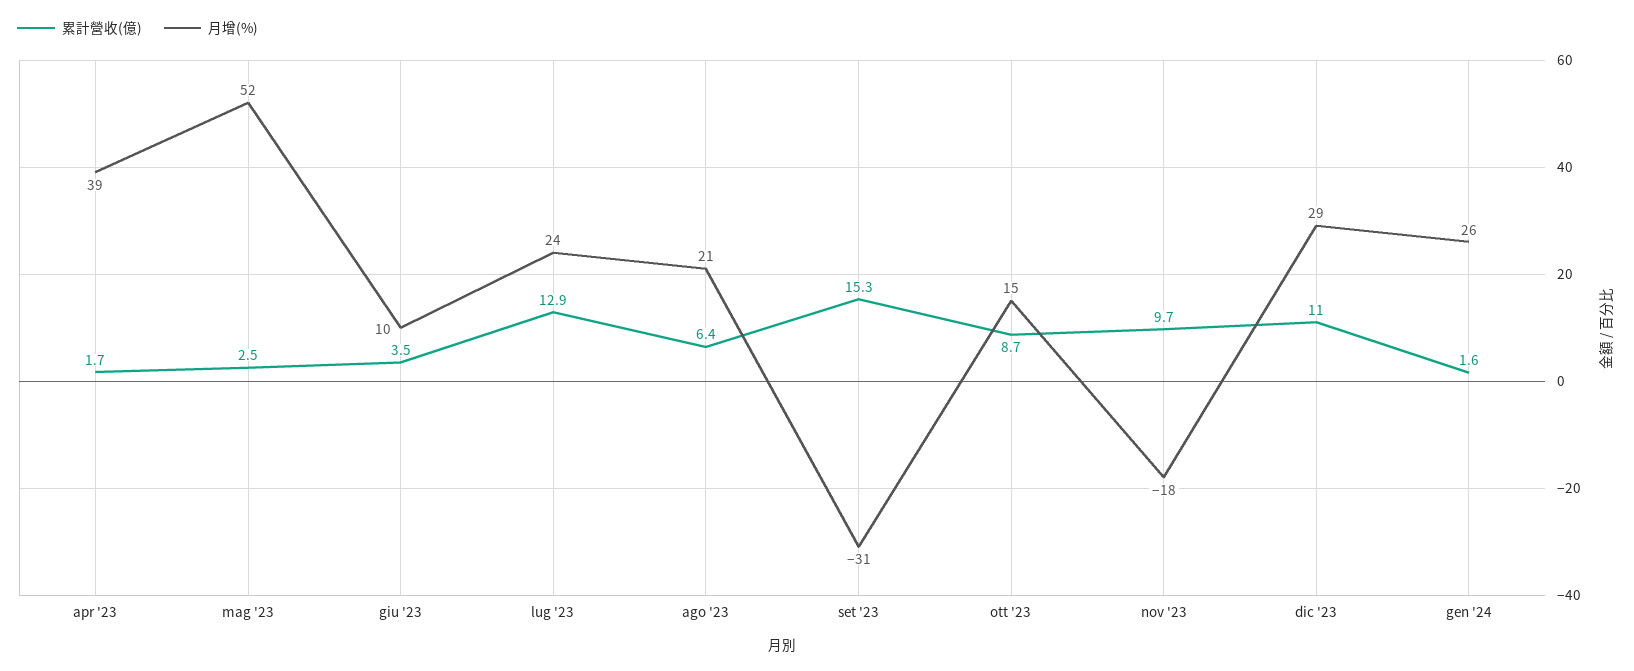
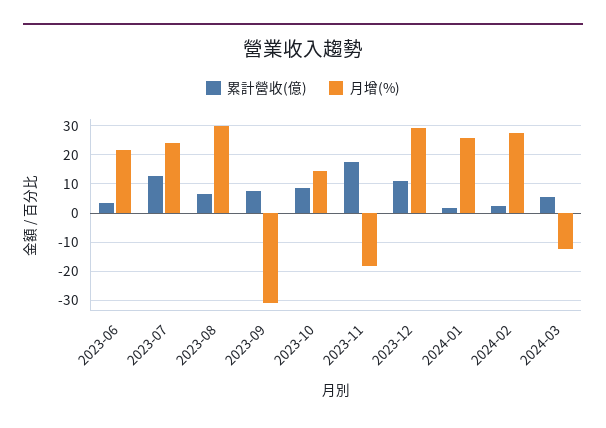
累計營收(億), apr '23: 1.7 -> none
月增(%), apr '23: 39 -> none
累計營收(億), mag '23: 2.5 -> none
月增(%), mag '23: 52 -> none
月增(%), giu '23: 10 -> 22.5
月增(%), ago '23: 21 -> 30
累計營收(億), set '23: 15.3 -> 7.5
累計營收(億), nov '23: 9.7 -> 17.5
累計營收(億), 2024-02: none -> 2.5
月增(%), 2024-02: none -> 27.5
累計營收(億), 2024-03: none -> 5
月增(%), 2024-03: none -> -12.5

